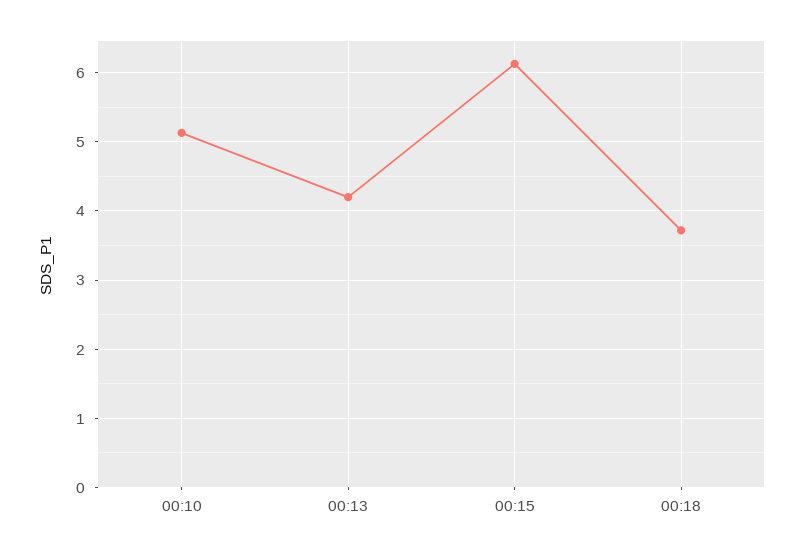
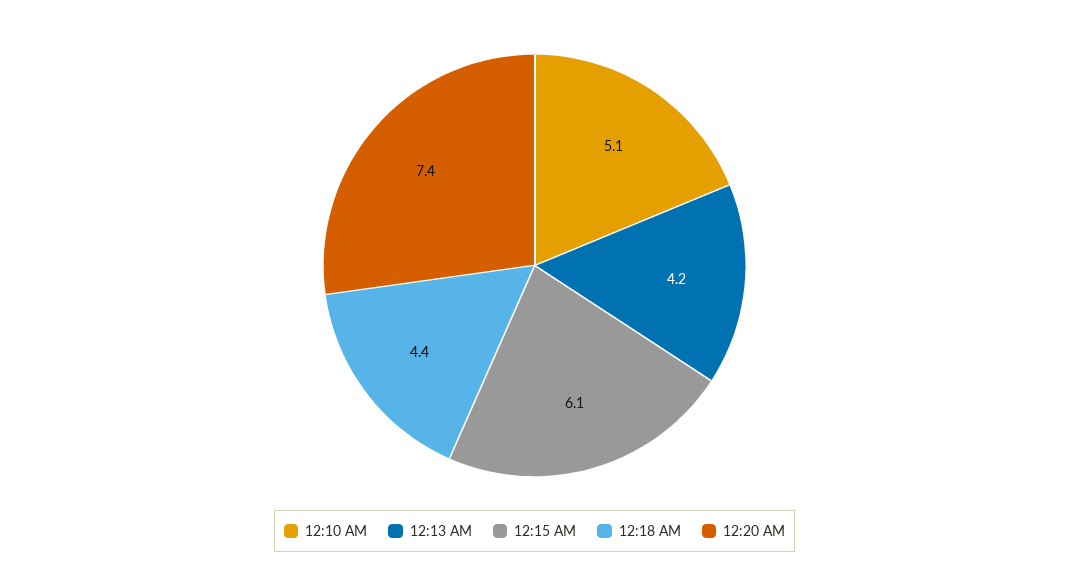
00:18: 3.7 -> 4.4
12:20 AM: none -> 7.4

